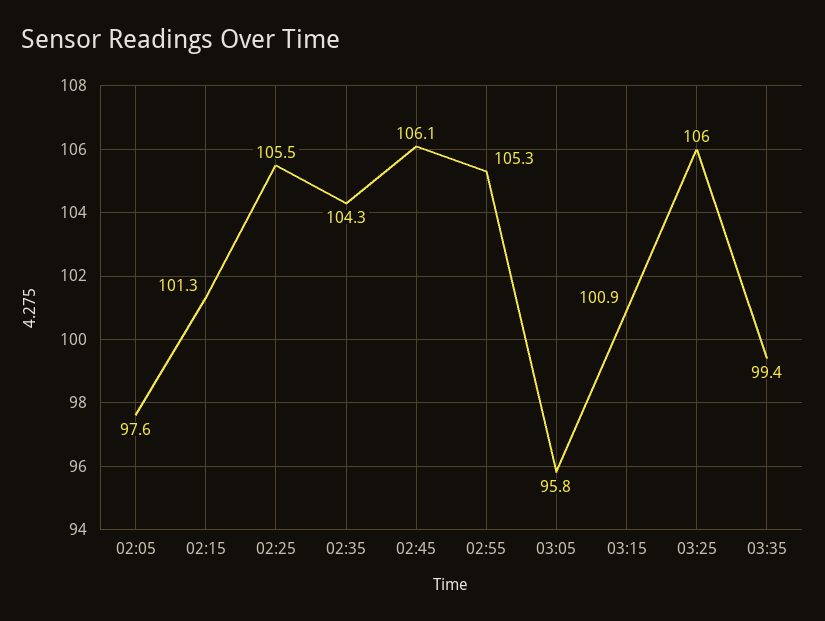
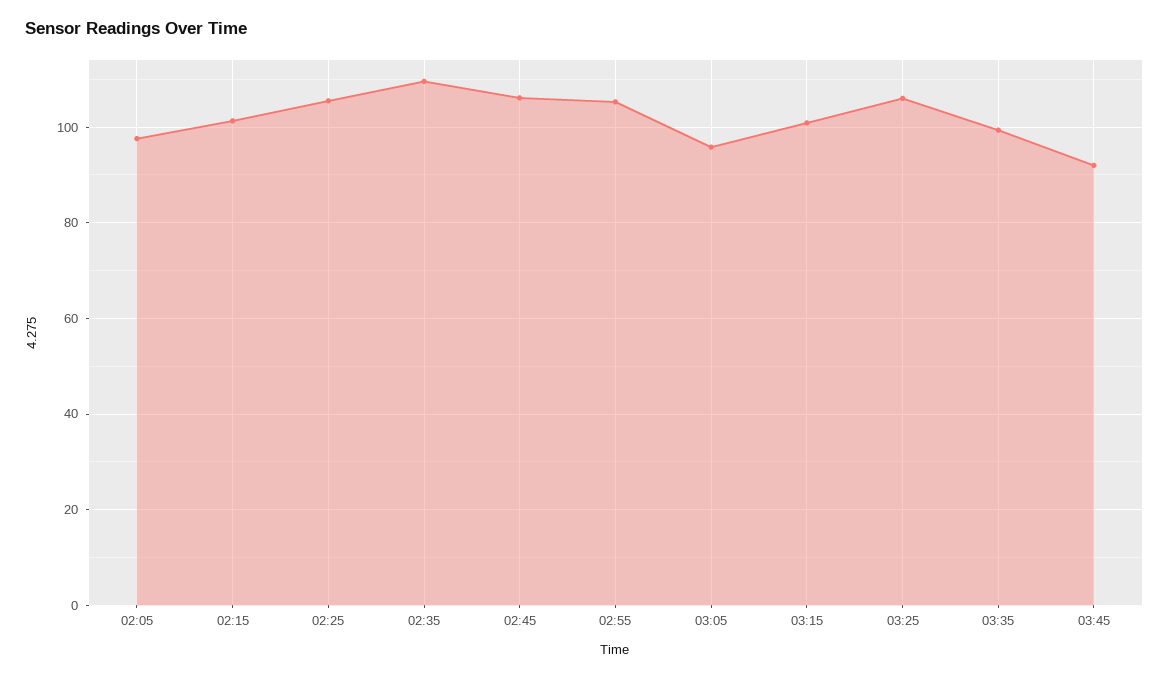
02:35: 104.3 -> 110
03:45: none -> 92

